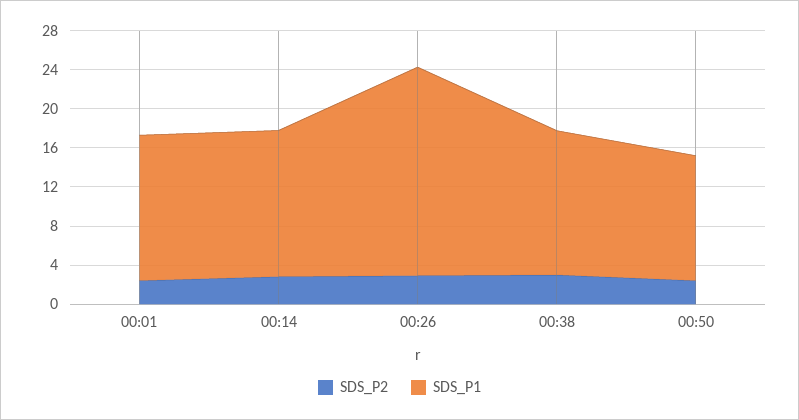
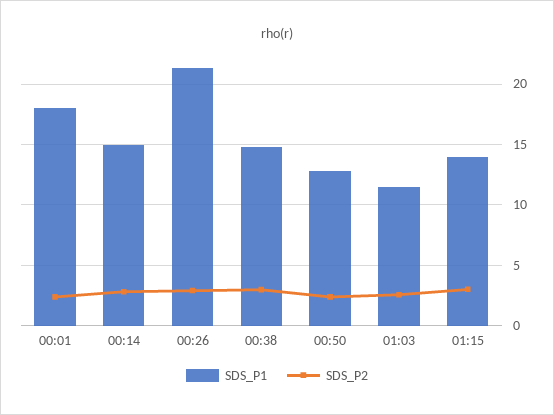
SDS_P1, 00:01: 15 -> 18
SDS_P1, 01:03: none -> 11.5
SDS_P2, 01:03: none -> 2.5
SDS_P1, 01:15: none -> 14
SDS_P2, 01:15: none -> 3

